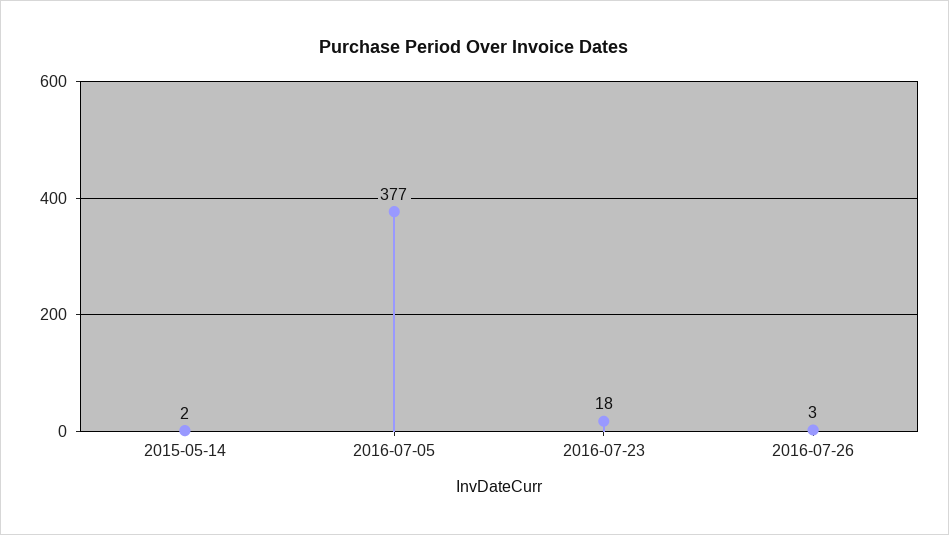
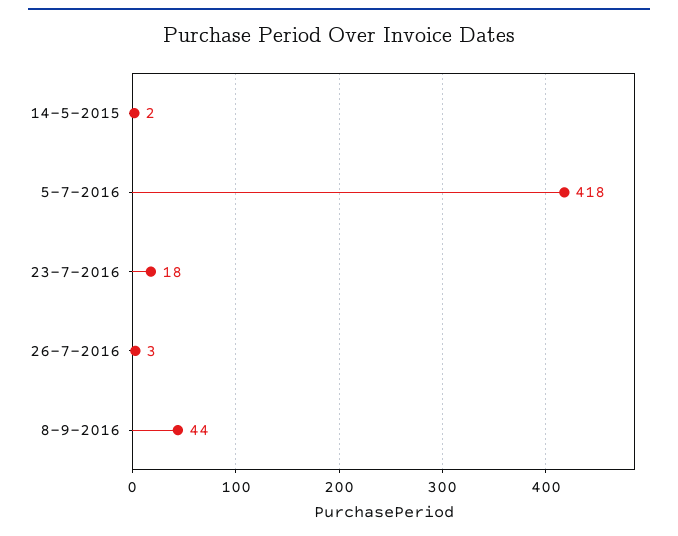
2016-07-05: 377 -> 418
8-9-2016: none -> 44

